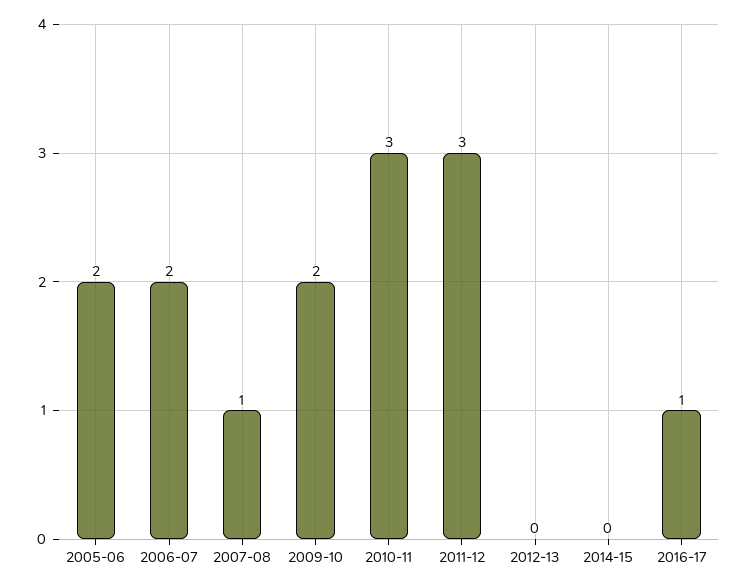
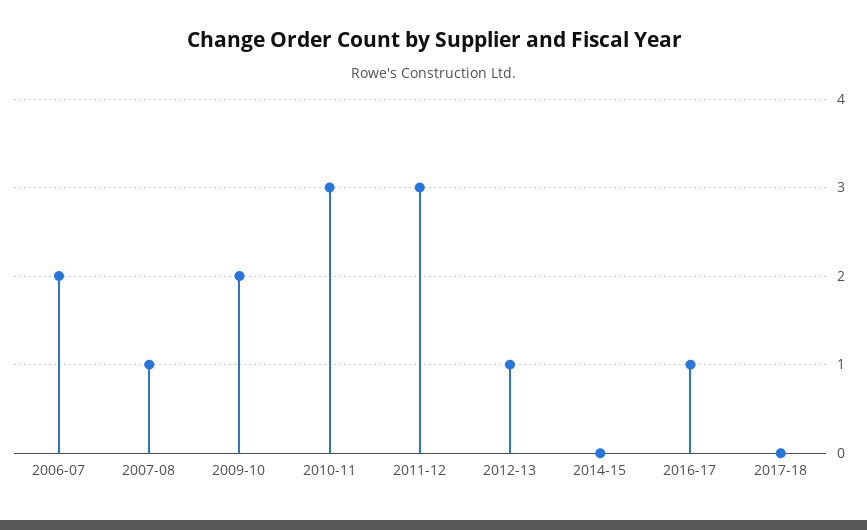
2005-06: 2 -> none
2012-13: 0 -> 1
2017-18: none -> 0

